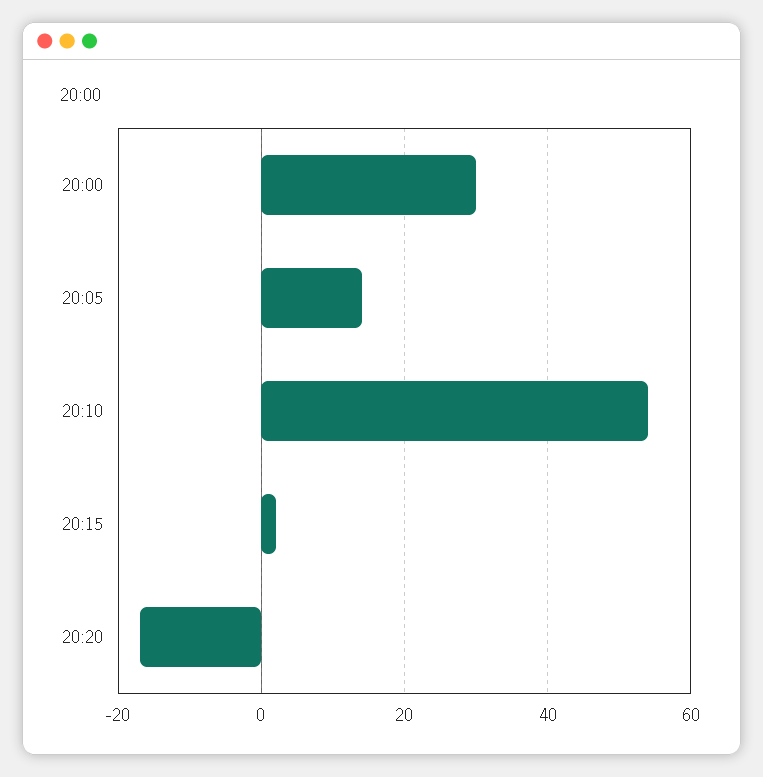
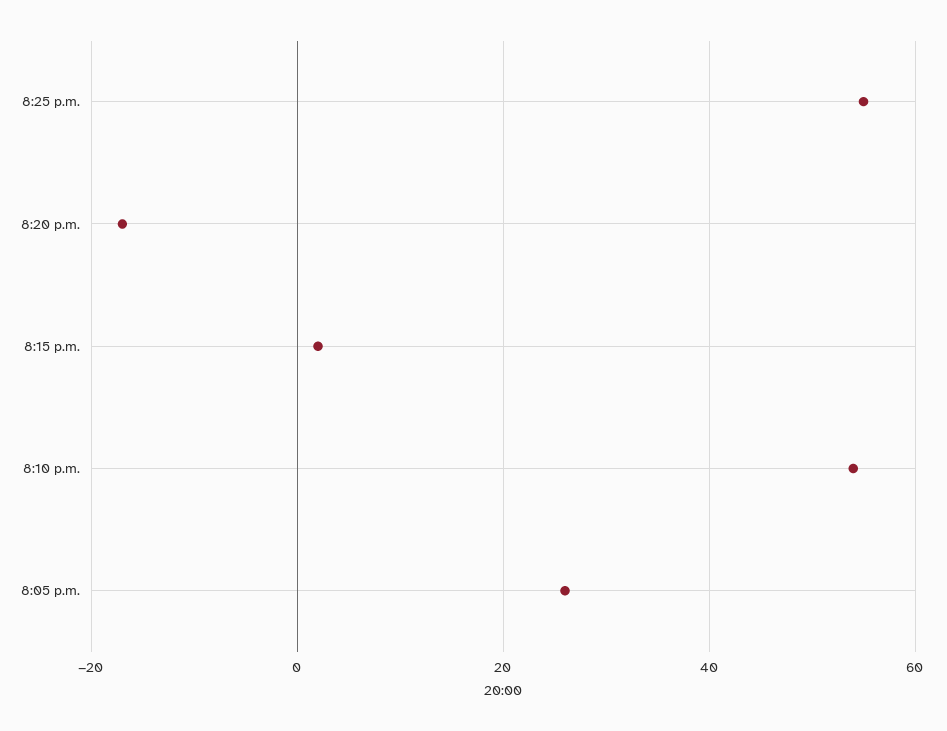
20:00: 30 -> none
20:05: 15 -> 25
8:25 p.m.: none -> 55

